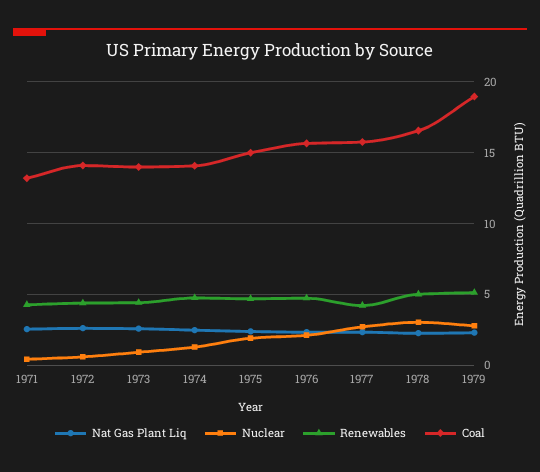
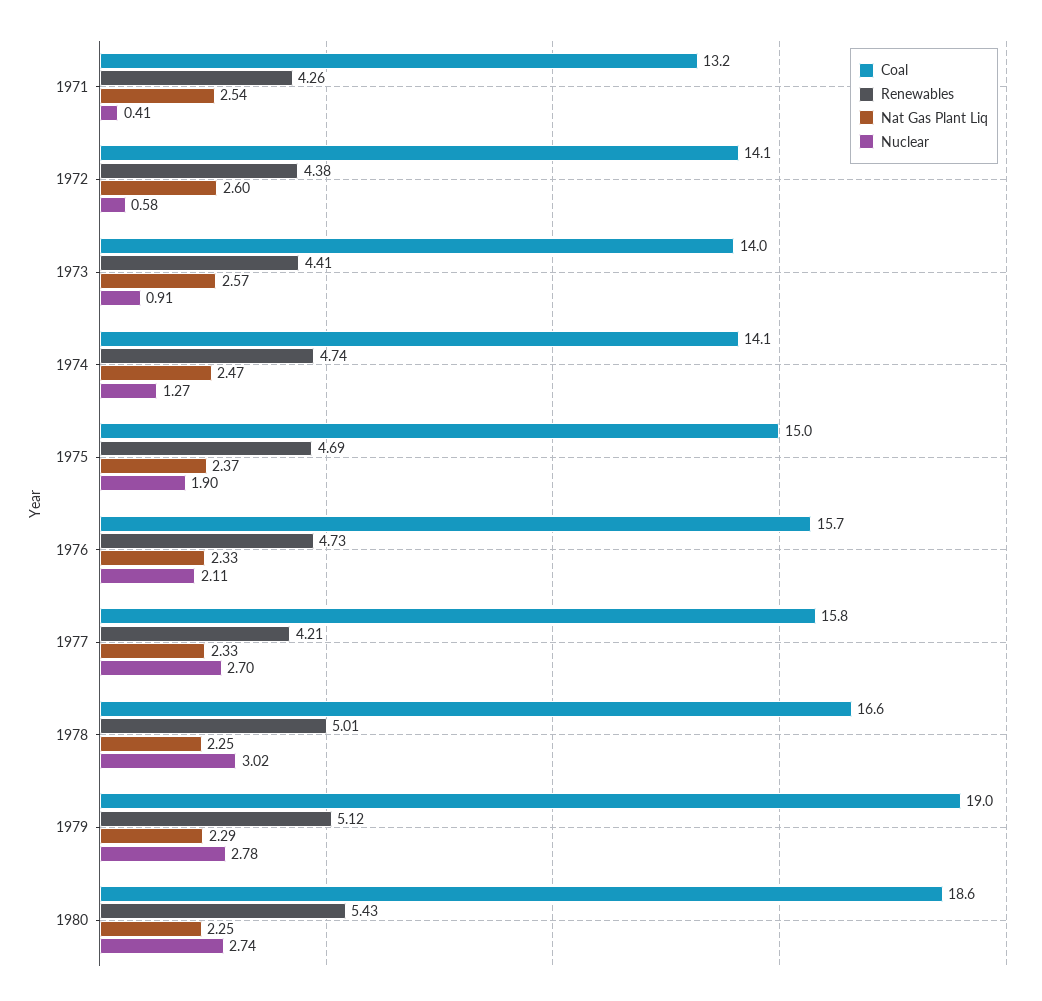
Coal, 1980: none -> 18.6
Renewables, 1980: none -> 5.43
Nat Gas Plant Liq, 1980: none -> 2.25
Nuclear, 1980: none -> 2.74

